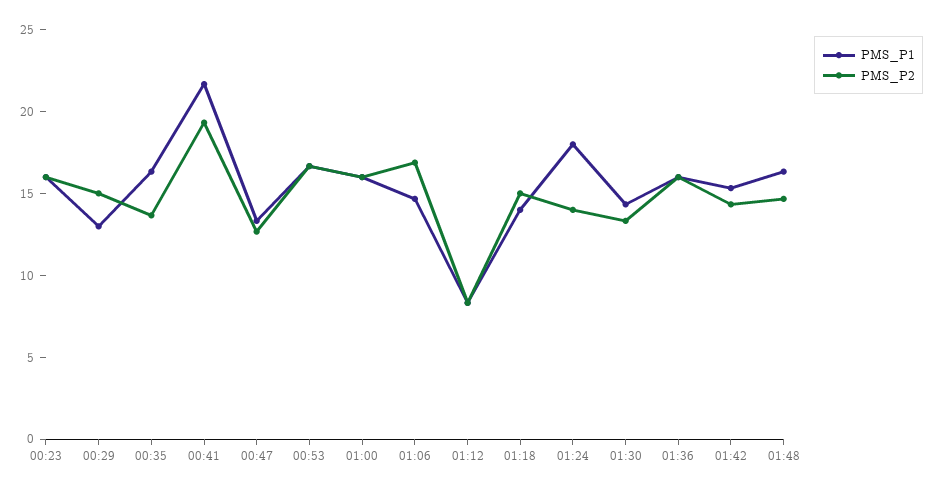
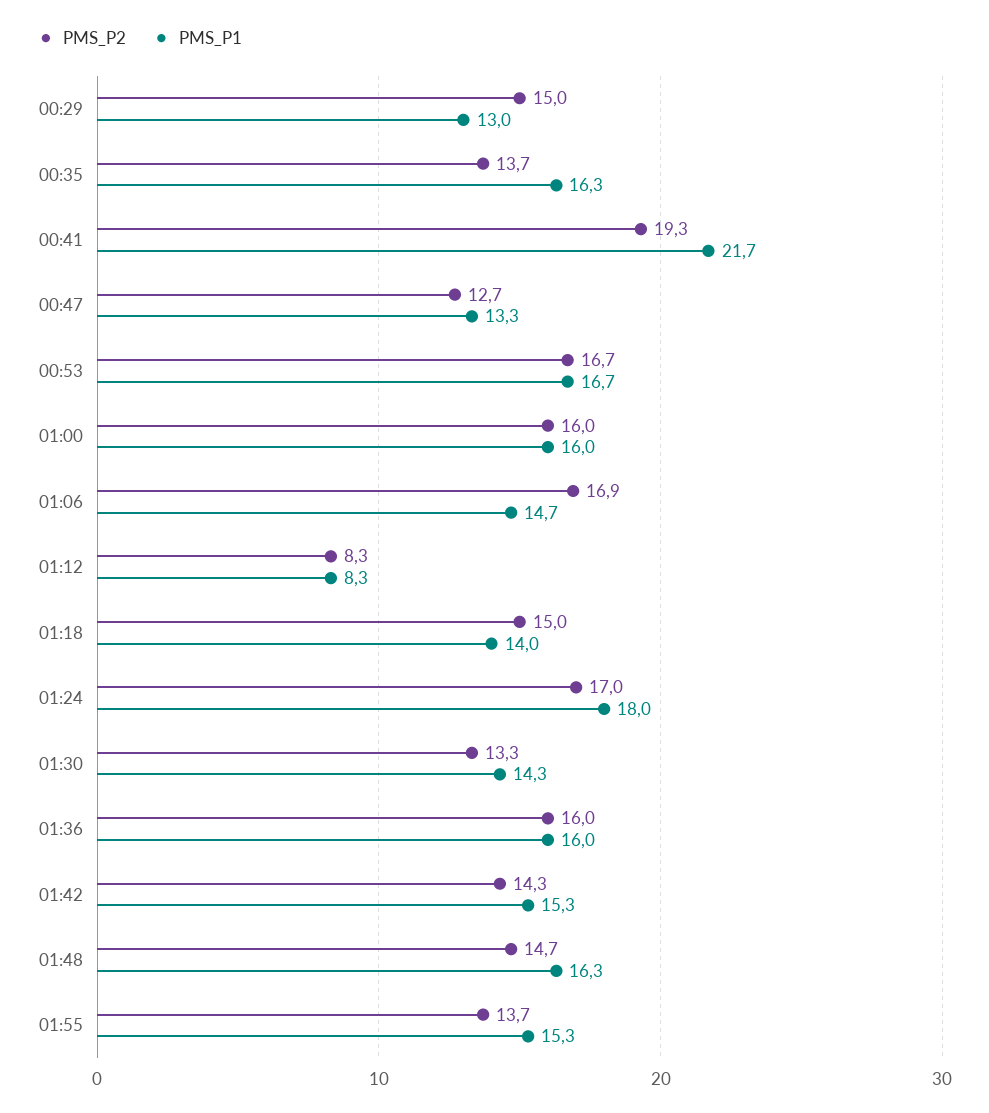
PMS_P1, 00:23: 16 -> none
PMS_P2, 00:23: 16 -> none
PMS_P2, 01:24: 14 -> 17
PMS_P2, 01:55: none -> 13.7
PMS_P1, 01:55: none -> 15.3

